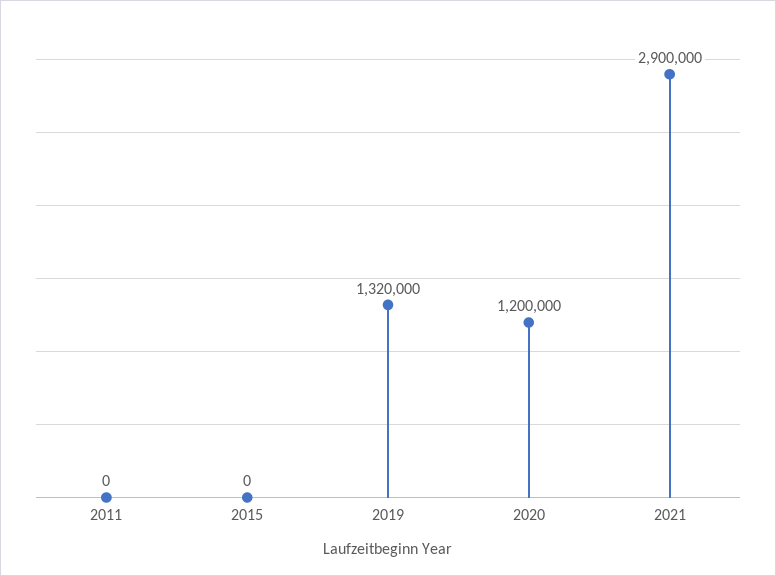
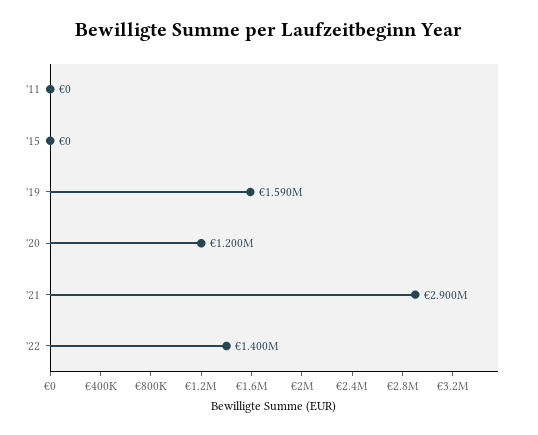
2019: 1320000 -> 1590000
'22: none -> 1400000

